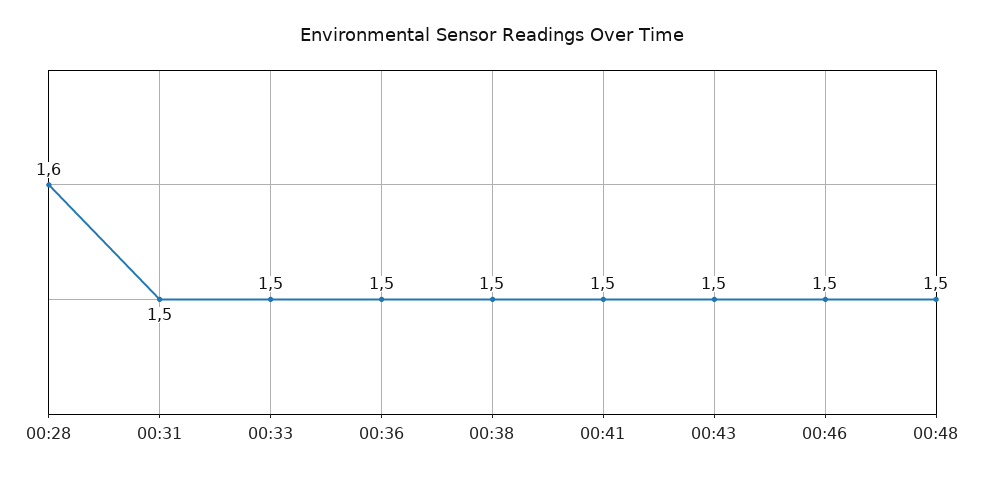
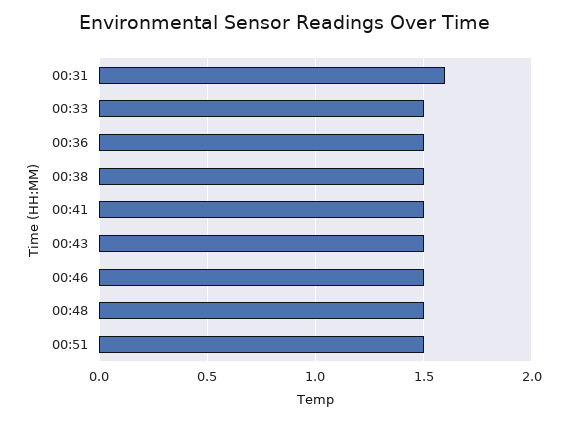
00:28: 1.6 -> none
00:31: 1.5 -> 1.6
00:51: none -> 1.5

